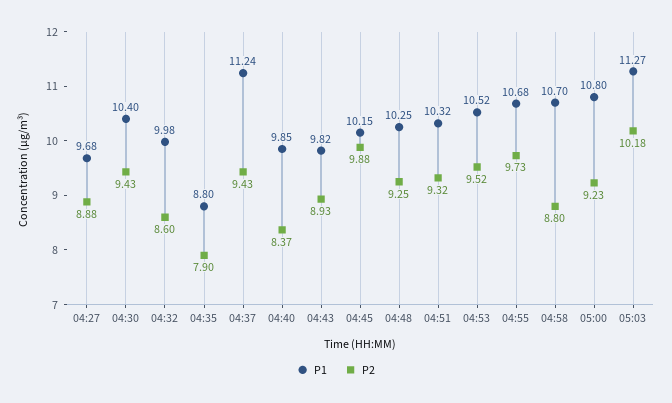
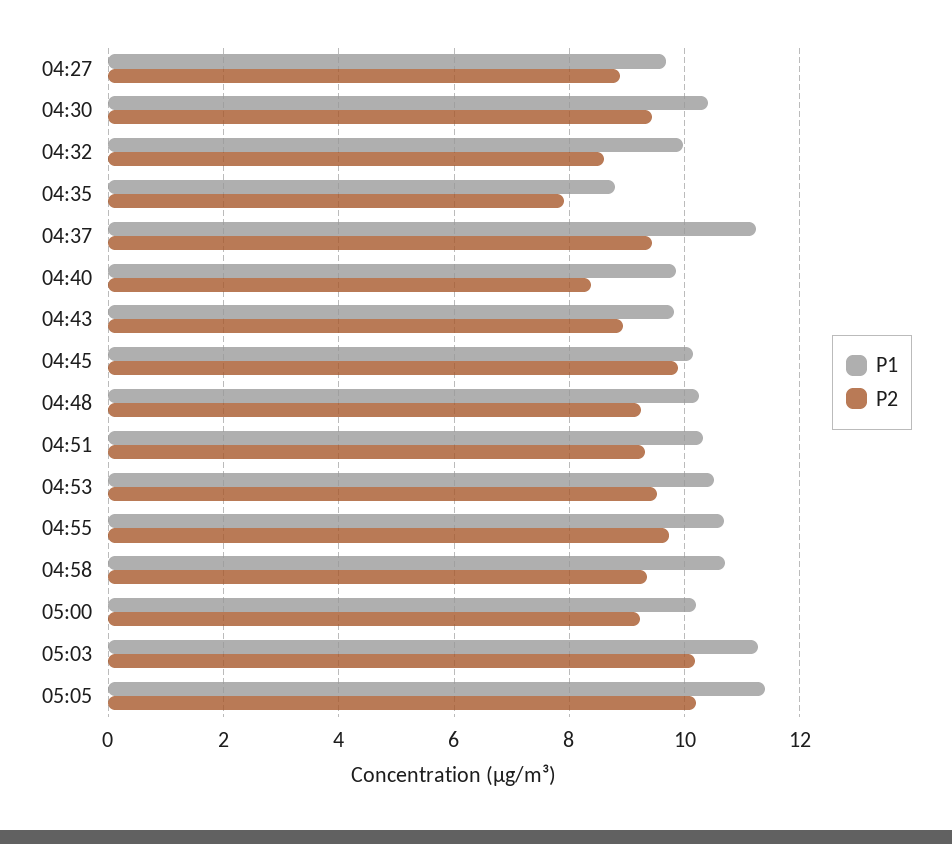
P2, 04:58: 8.8 -> 9.4
P1, 05:00: 10.8 -> 10.2
P1, 05:05: none -> 11.4
P2, 05:05: none -> 10.2

